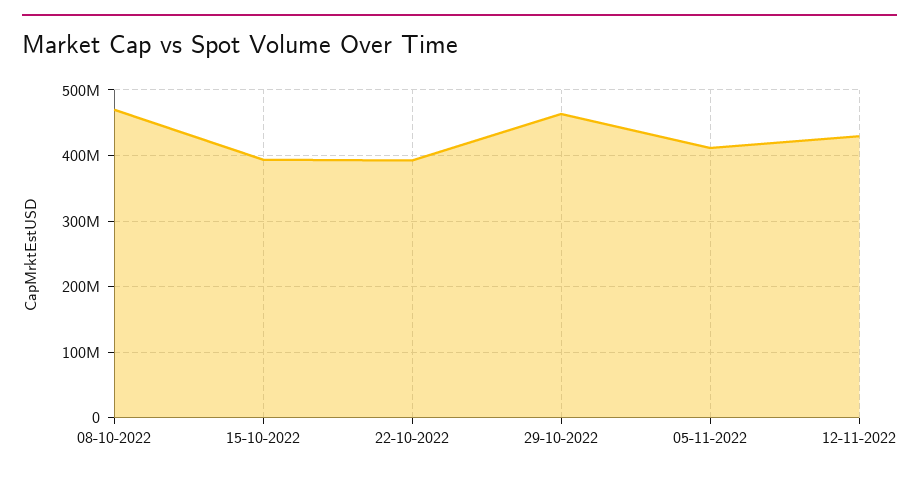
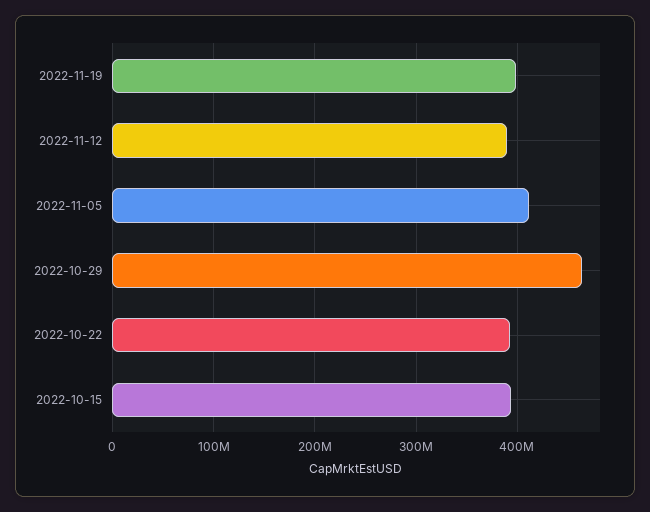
08-10-2022: 470000000 -> none
12-11-2022: 430000000 -> 390000000
2022-11-19: none -> 400000000

